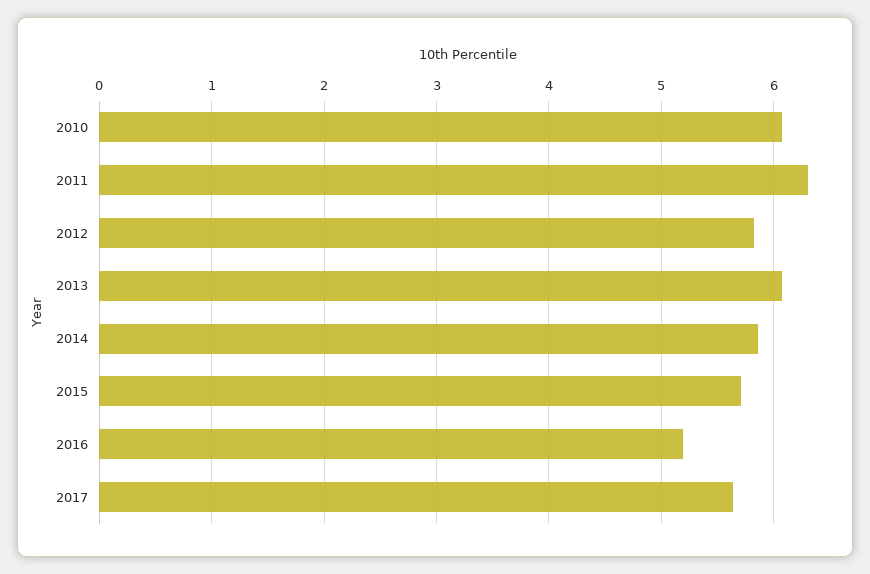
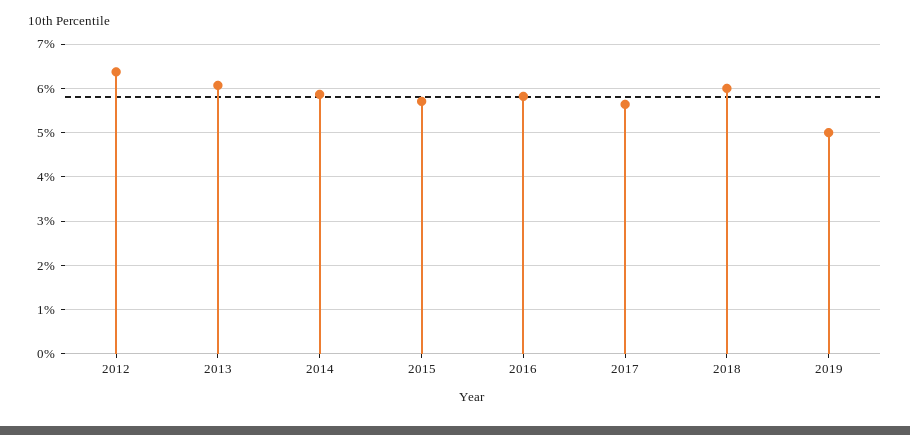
2010: 6.1 -> none
2011: 6.3 -> none
2012: 5.8 -> 6.4
2016: 5.2 -> 5.8
2018: none -> 6
2019: none -> 5

